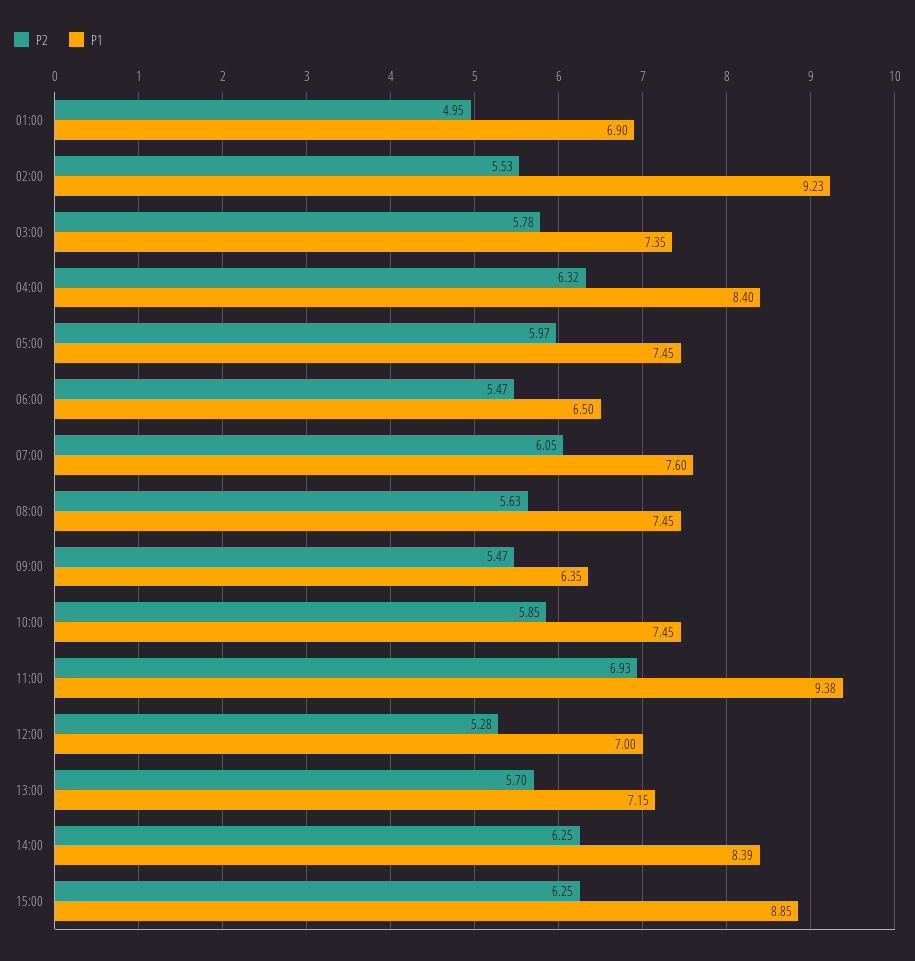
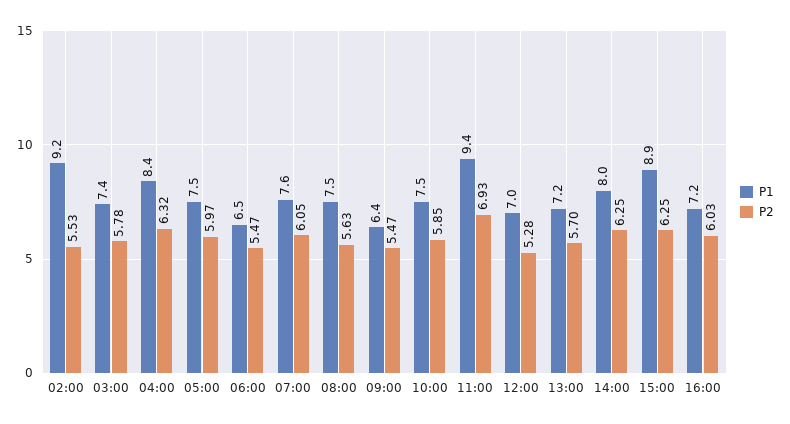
P2, 01:00: 4.95 -> none
P1, 01:00: 6.9 -> none
P1, 14:00: 8.39 -> 8
P1, 16:00: none -> 7.2
P2, 16:00: none -> 6.03

